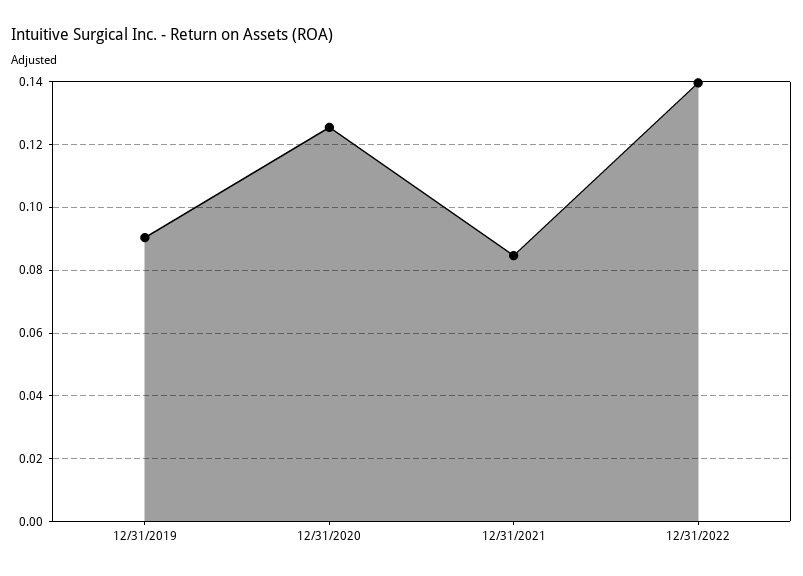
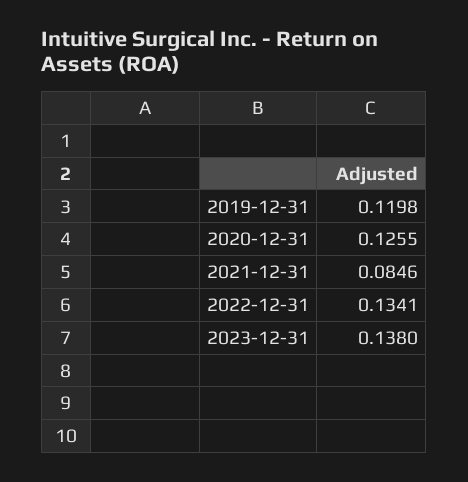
12/31/2019: 0.09 -> 0.1198
12/31/2022: 0.14 -> 0.1341
2023-12-31: none -> 0.138

